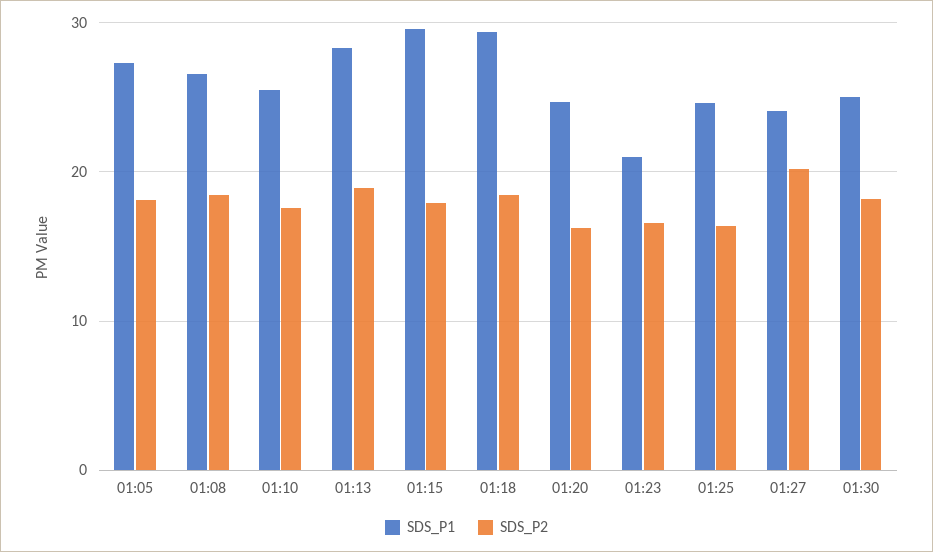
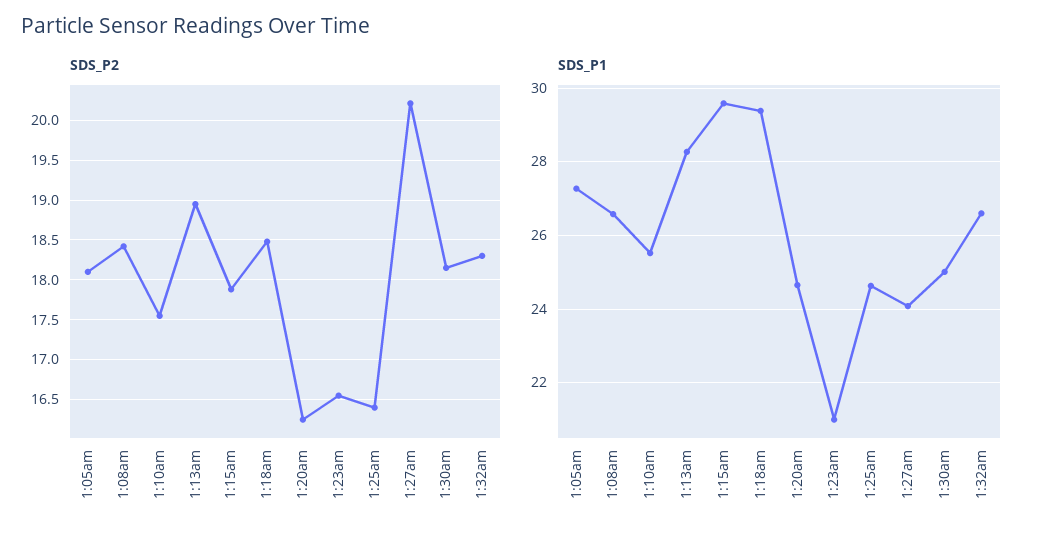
SDS_P2, 1:32am: none -> 18.3
SDS_P1, 1:32am: none -> 26.6

